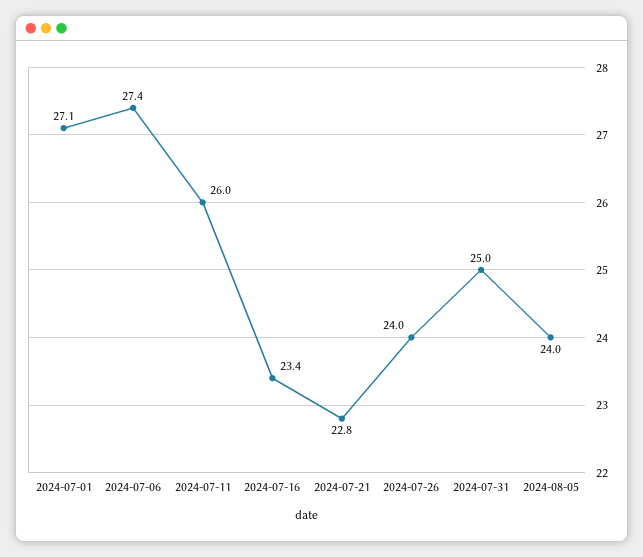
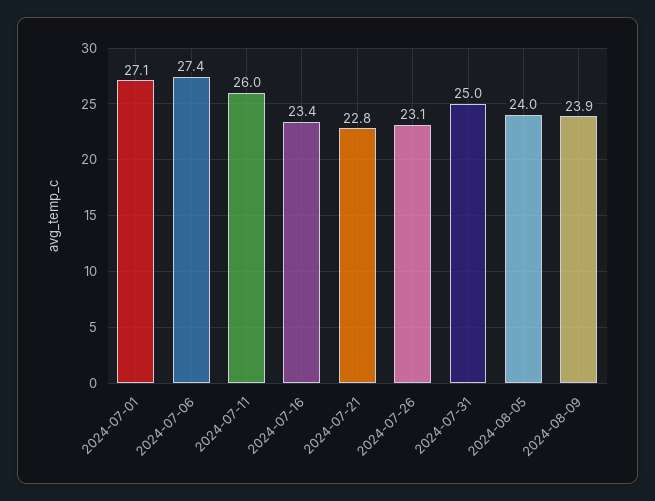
2024-07-26: 24 -> 23.1
2024-08-09: none -> 23.9

